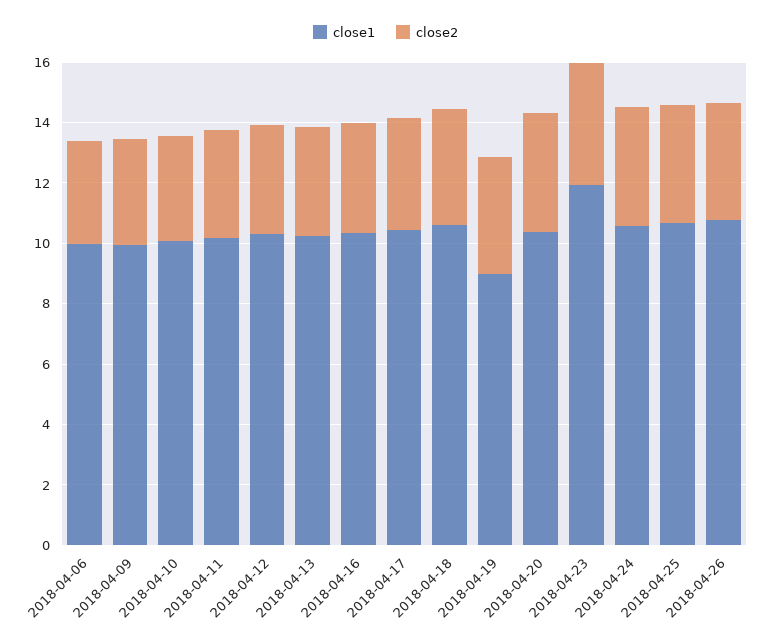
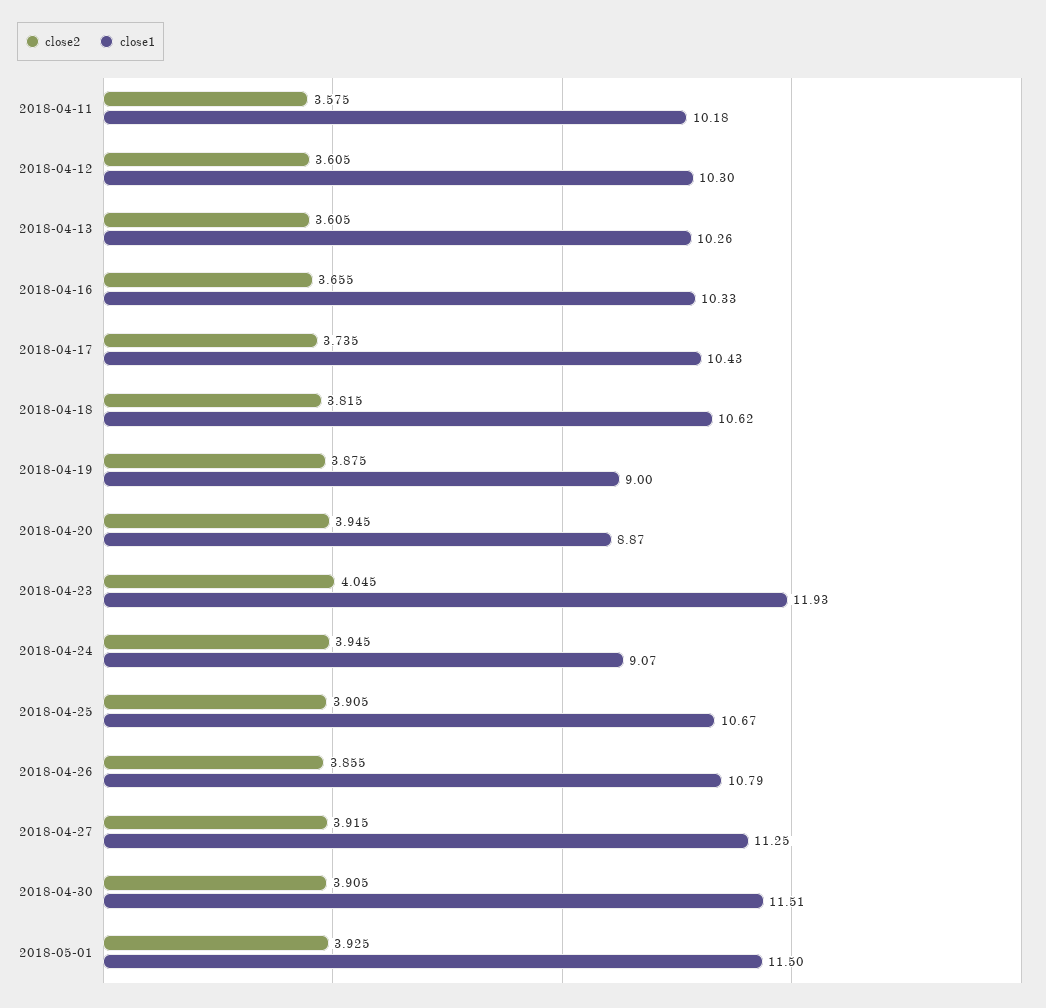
close1, 2018-04-06: 10 -> none
close2, 2018-04-06: 3.5 -> none
close1, 2018-04-09: 10 -> none
close2, 2018-04-09: 3.5 -> none
close1, 2018-04-10: 10 -> none
close2, 2018-04-10: 3.5 -> none
close1, 2018-04-20: 10.5 -> 8.87
close1, 2018-04-24: 10.5 -> 9.07
close2, 2018-04-27: none -> 3.915
close1, 2018-04-27: none -> 11.25
close2, 2018-04-30: none -> 3.905
close1, 2018-04-30: none -> 11.51
close2, 2018-05-01: none -> 3.925
close1, 2018-05-01: none -> 11.5

